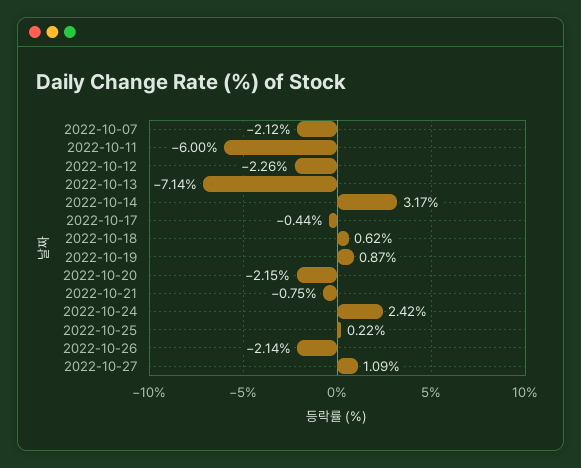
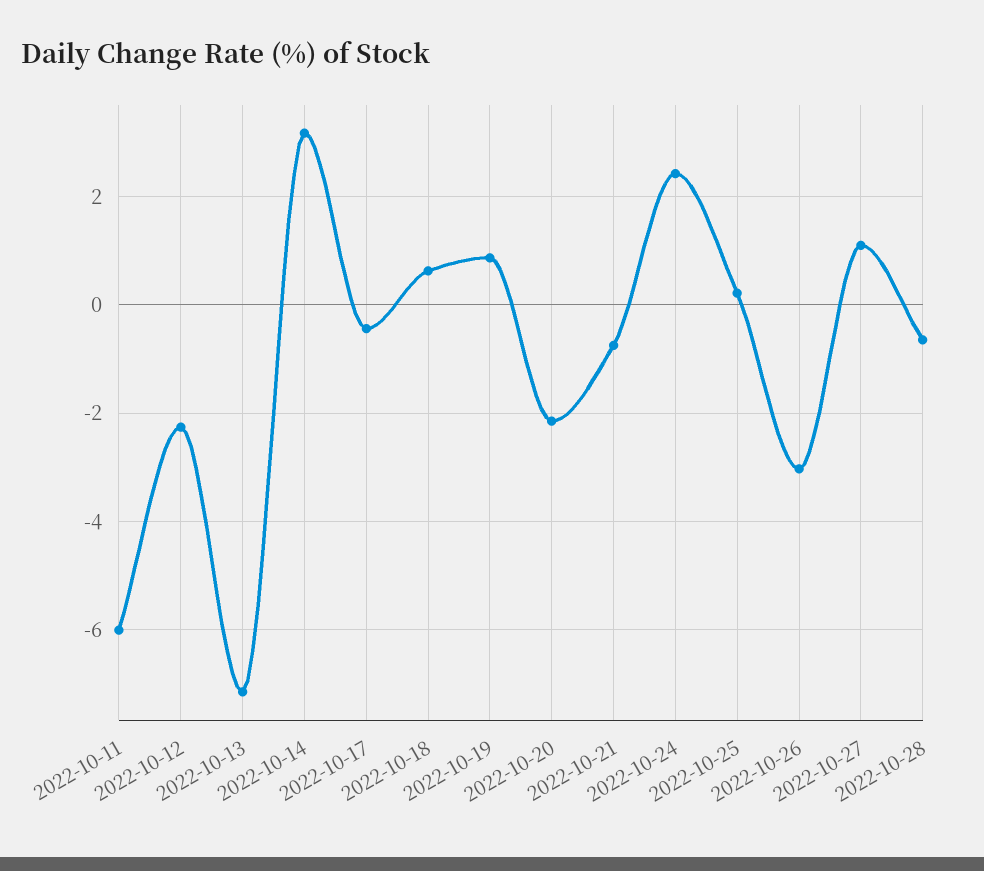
2022-10-07: -2.12 -> none
2022-10-26: -2.14 -> -3
2022-10-28: none -> -0.6

